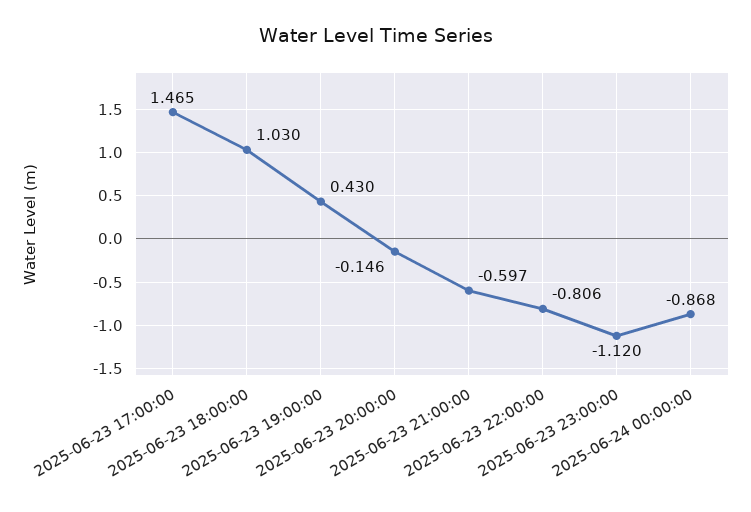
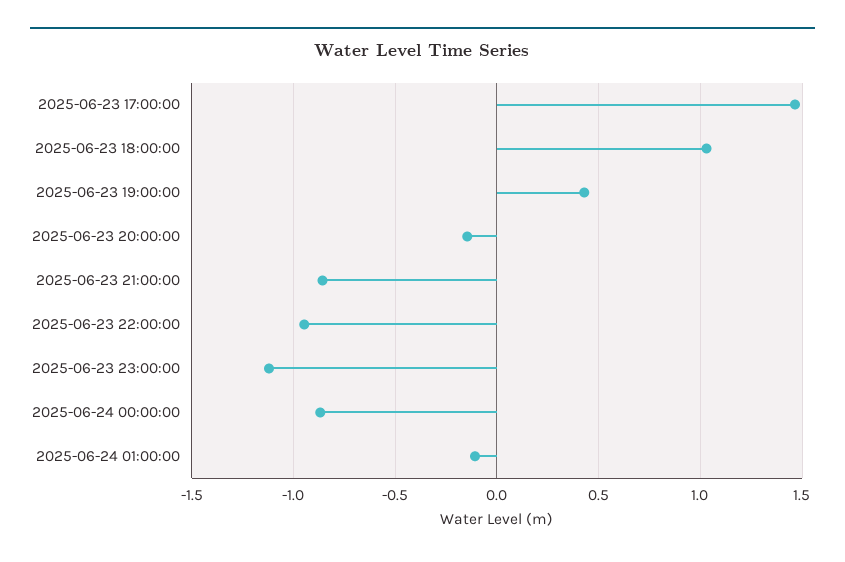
2025-06-23 21:00:00: -0.597 -> -0.85
2025-06-23 22:00:00: -0.806 -> -0.95
2025-06-24 01:00:00: none -> -0.1

